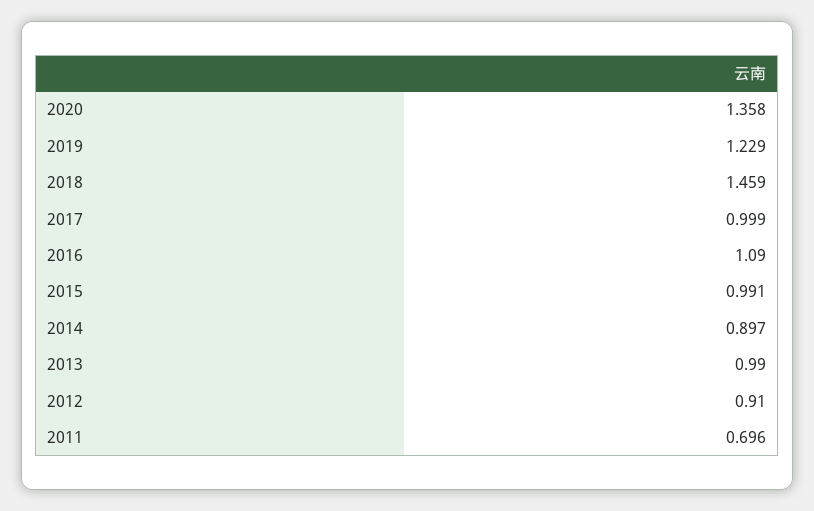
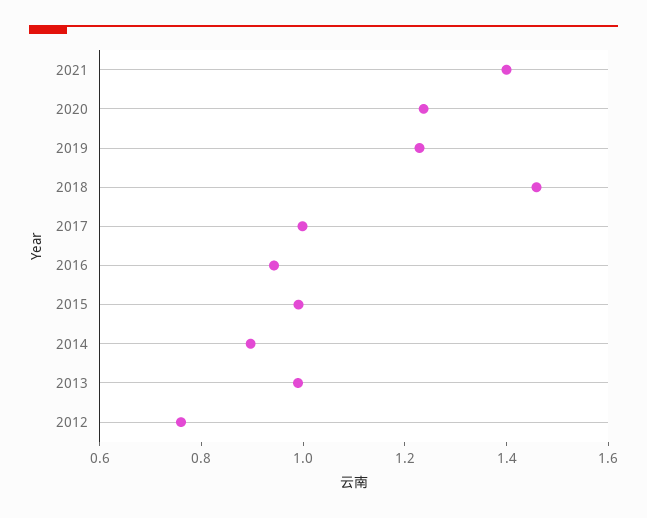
2020: 1.358 -> 1.25
2016: 1.09 -> 0.95
2012: 0.91 -> 0.75
2011: 0.696 -> none
2021: none -> 1.4

